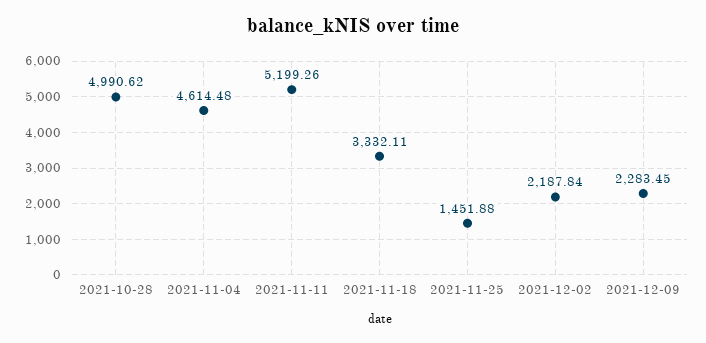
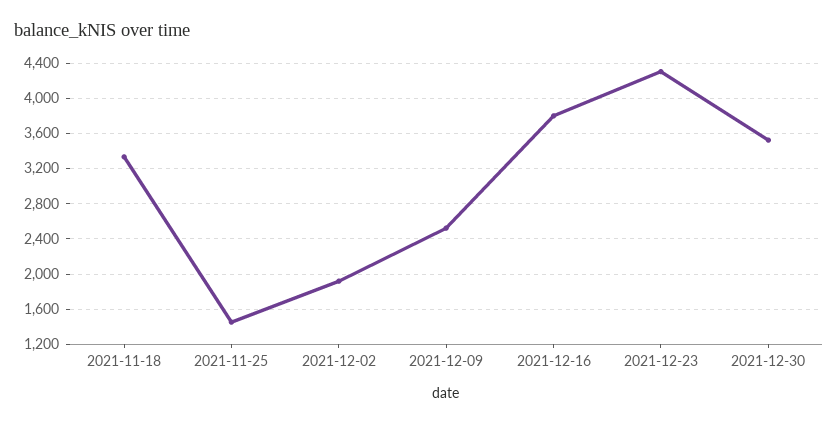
2021-10-28: 4990.62 -> none
2021-11-04: 4614.48 -> none
2021-11-11: 5199.26 -> none
2021-12-02: 2187.84 -> 1900
2021-12-09: 2283.45 -> 2500
2021-12-16: none -> 3800
2021-12-23: none -> 4300
2021-12-30: none -> 3500

